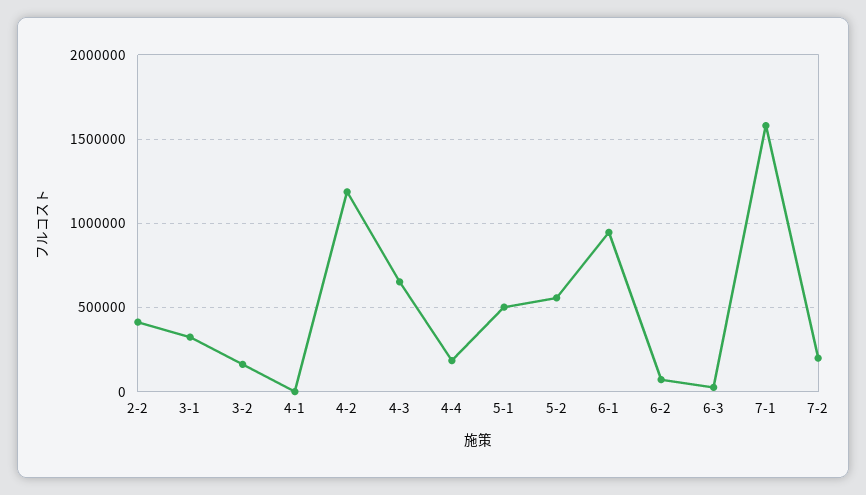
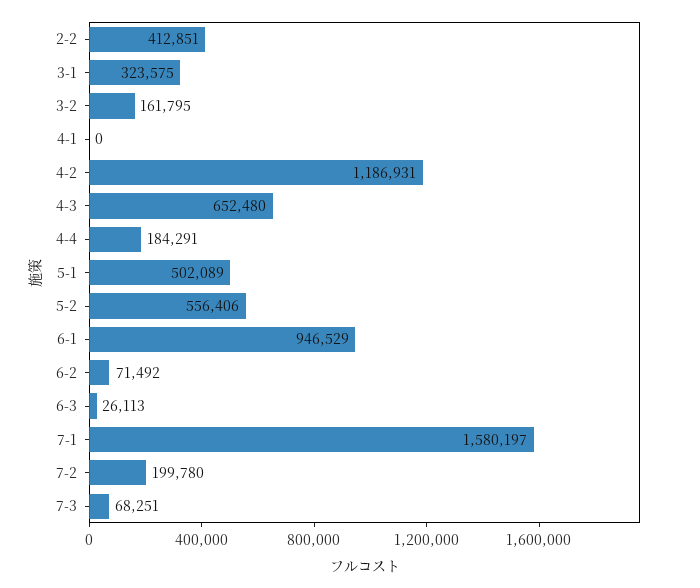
7-3: none -> 68251

